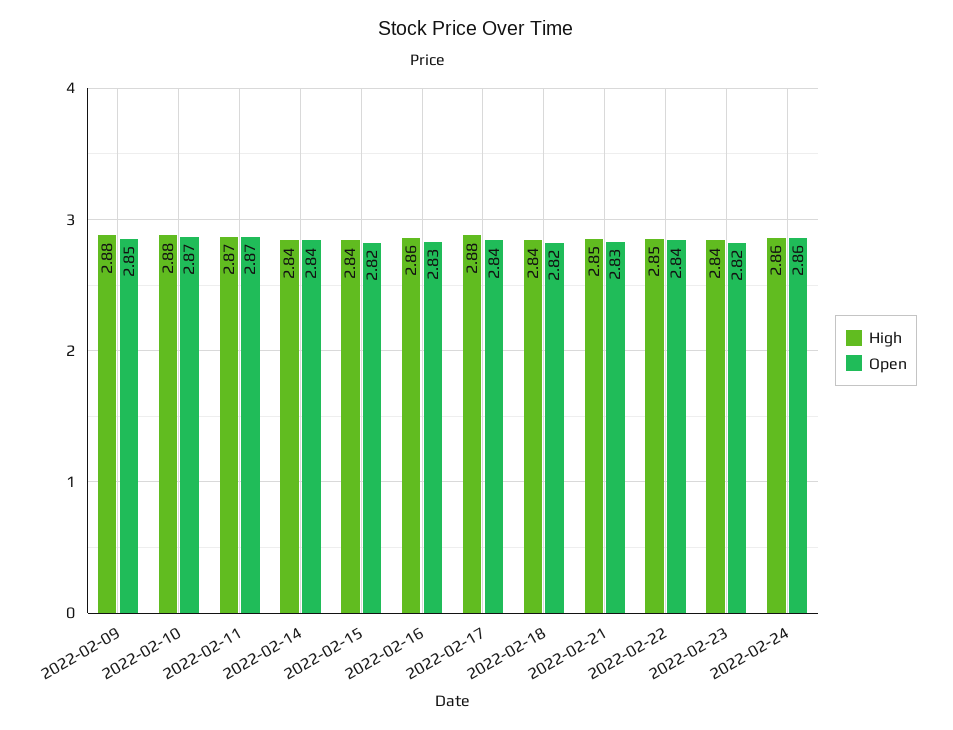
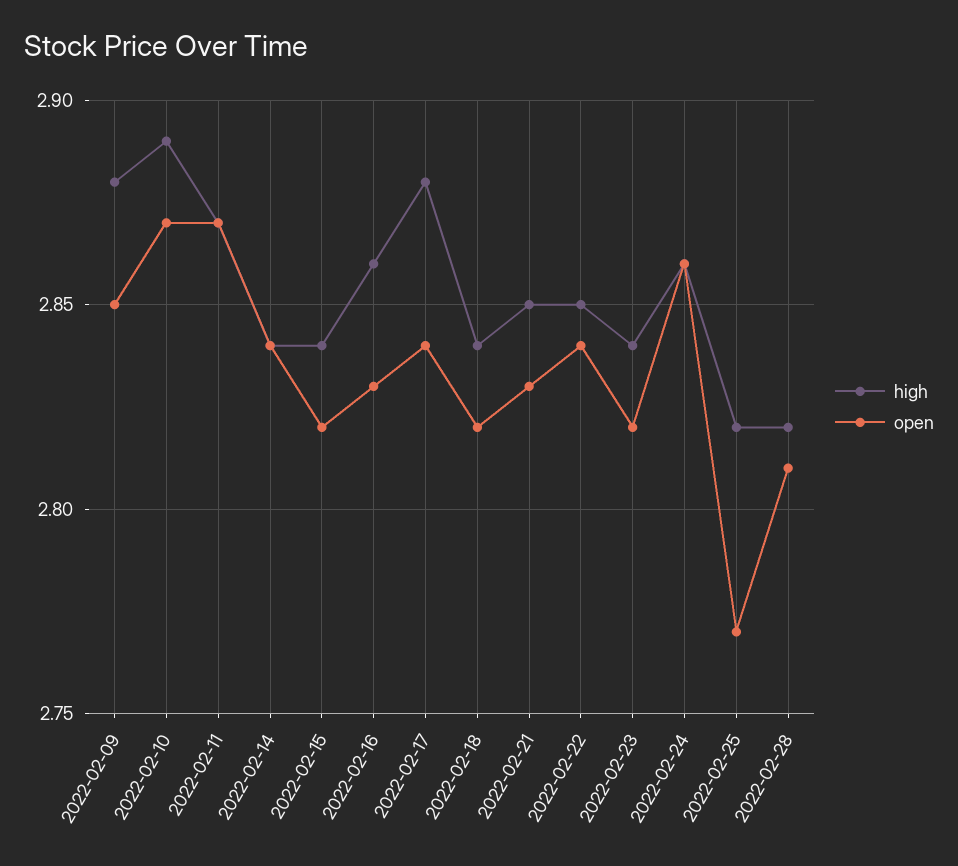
High, 2022-02-10: 2.88 -> 2.89
High, 2022-02-25: none -> 2.82
Open, 2022-02-25: none -> 2.77
High, 2022-02-28: none -> 2.82
Open, 2022-02-28: none -> 2.81

